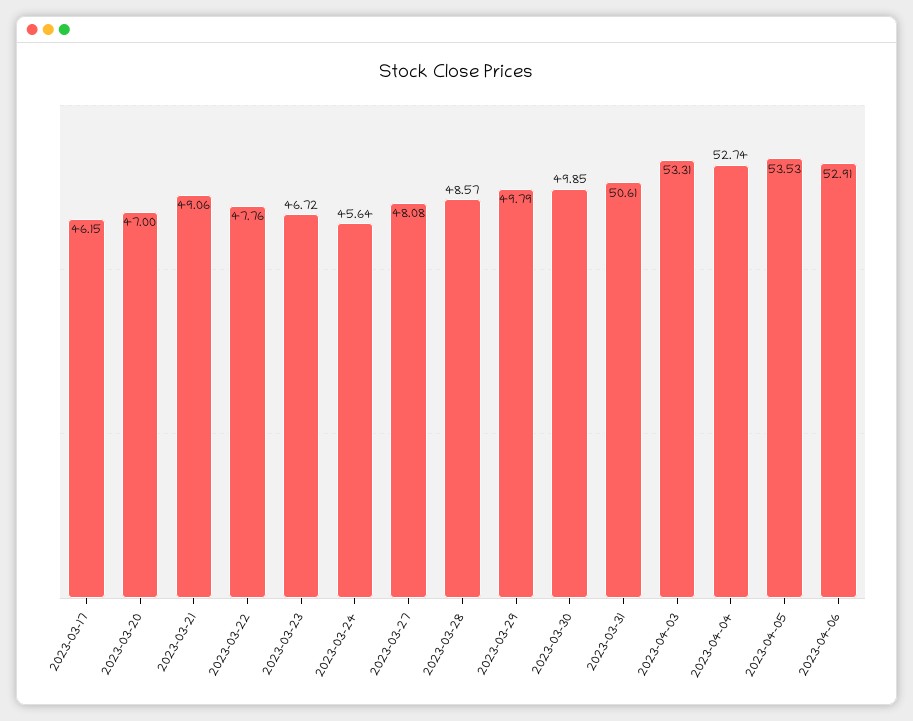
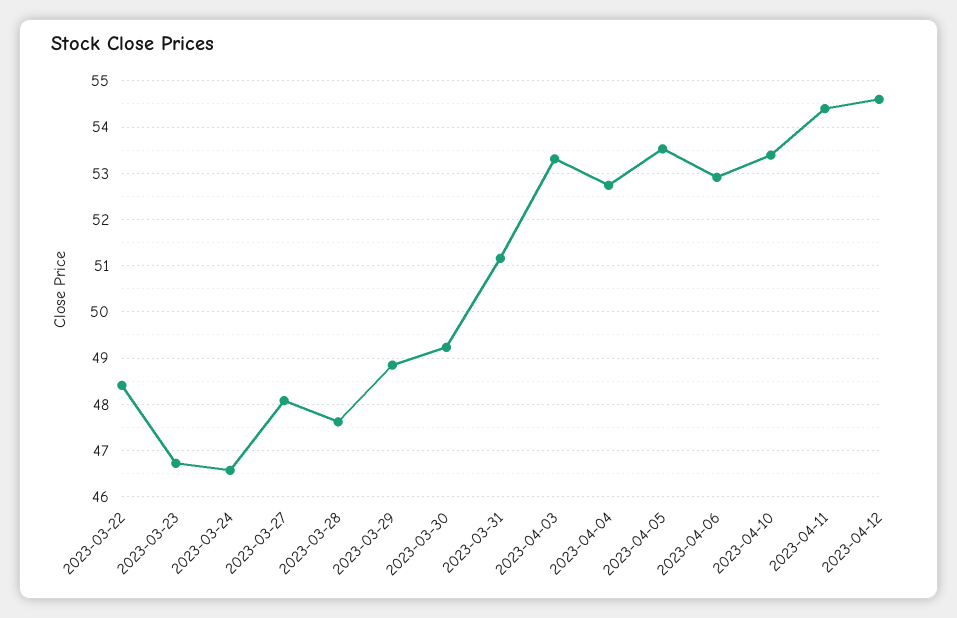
2023-03-17: 46.15 -> none
2023-03-20: 47 -> none
2023-03-21: 49.06 -> none
2023-03-22: 47.76 -> 48.4
2023-03-24: 45.64 -> 46.6
2023-03-28: 48.57 -> 47.6
2023-03-29: 49.79 -> 48.8
2023-03-30: 49.85 -> 49.2
2023-03-31: 50.61 -> 51.2
2023-04-10: none -> 53.4
2023-04-11: none -> 54.4
2023-04-12: none -> 54.6

